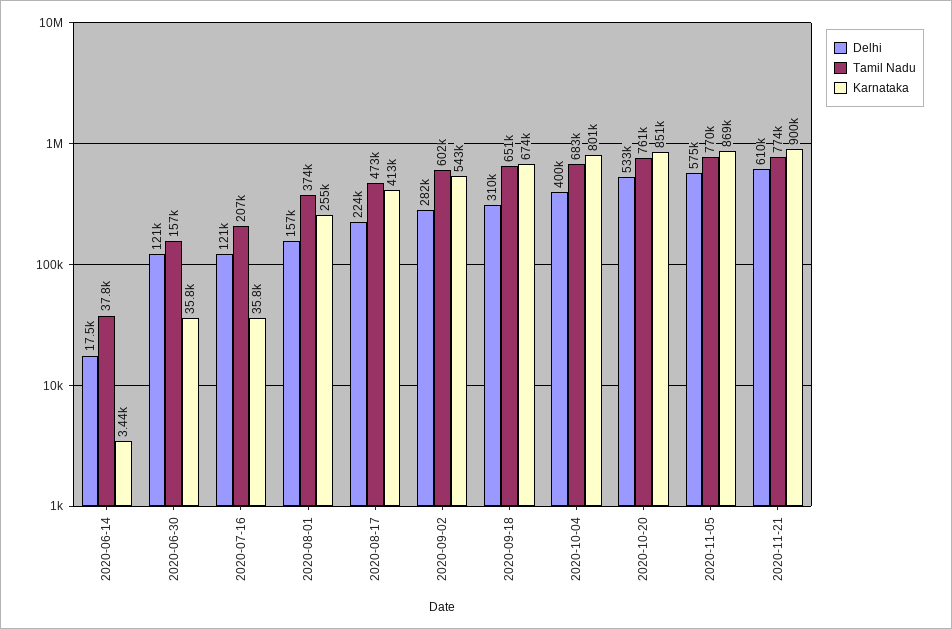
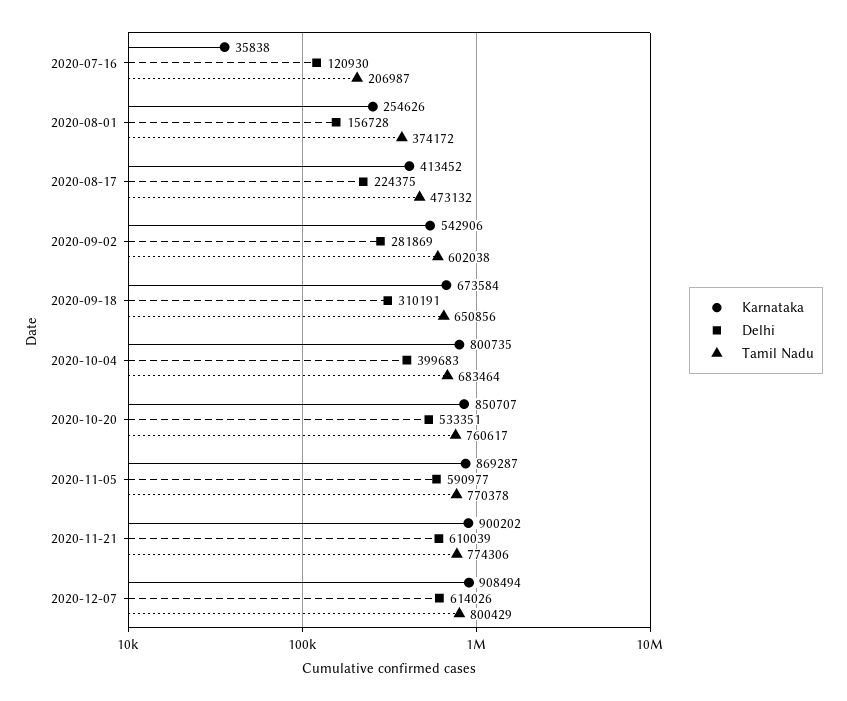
Delhi, 2020-06-14: 17500 -> none
Tamil Nadu, 2020-06-14: 37800 -> none
Karnataka, 2020-06-14: 3440 -> none
Delhi, 2020-06-30: 121000 -> none
Tamil Nadu, 2020-06-30: 157000 -> none
Karnataka, 2020-06-30: 35800 -> none
Delhi, 2020-11-05: 575000 -> 590977
Karnataka, 2020-12-07: none -> 908494
Delhi, 2020-12-07: none -> 614026
Tamil Nadu, 2020-12-07: none -> 800429

